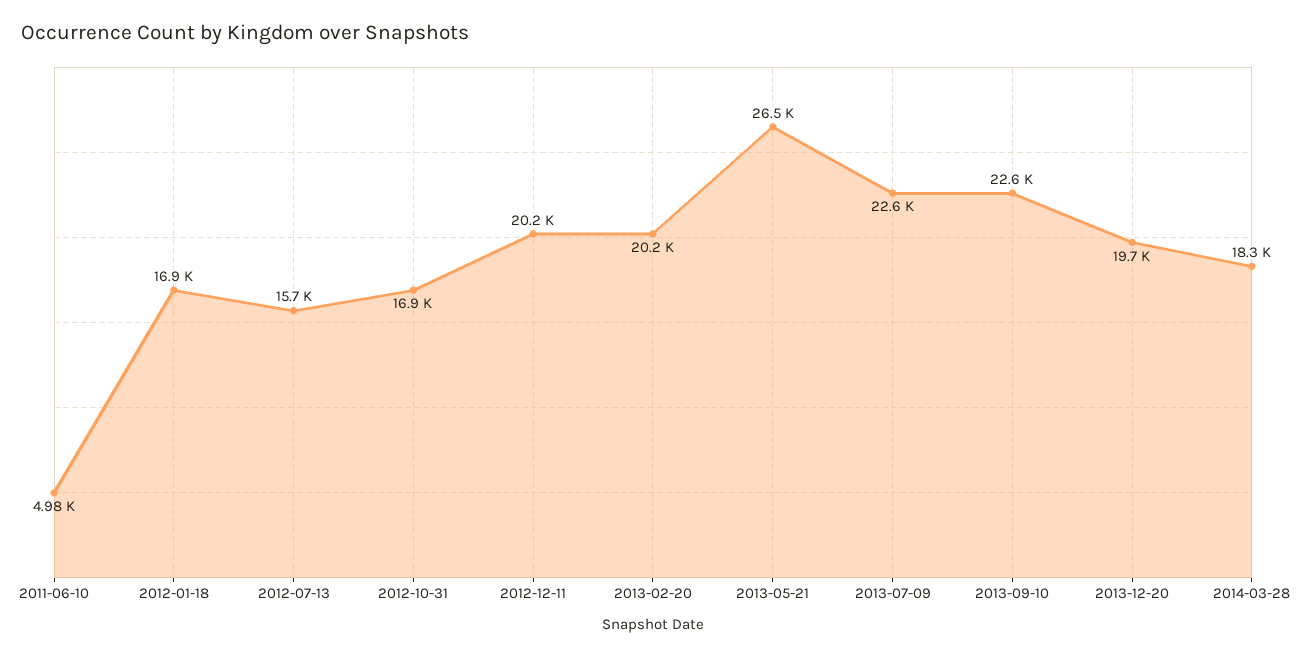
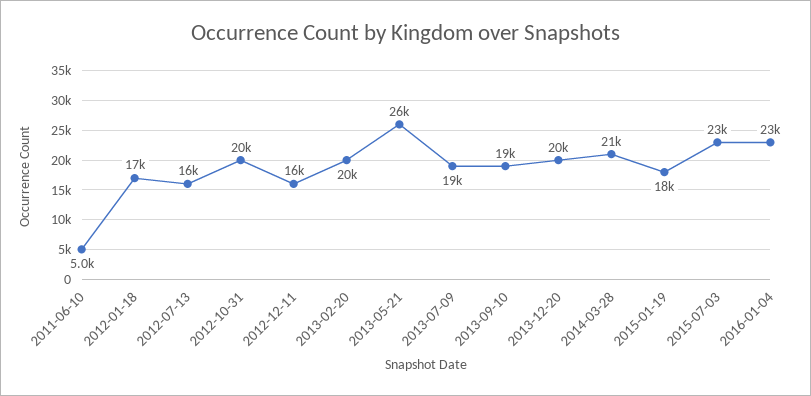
2012-10-31: 16900 -> 20000
2012-12-11: 20200 -> 16000
2013-07-09: 22600 -> 19000
2013-09-10: 22600 -> 19000
2014-03-28: 18300 -> 21000
2015-01-19: none -> 18000
2015-07-03: none -> 23000
2016-01-04: none -> 23000

